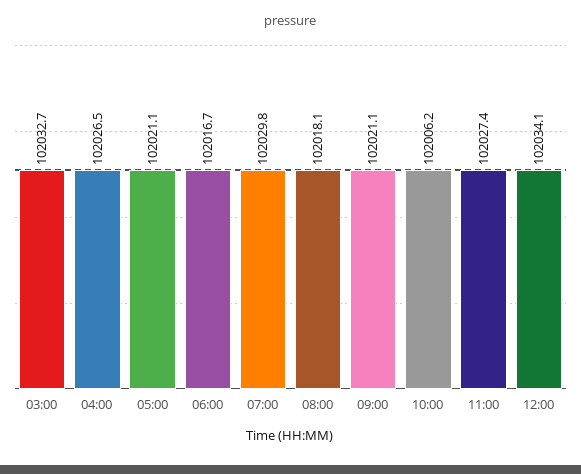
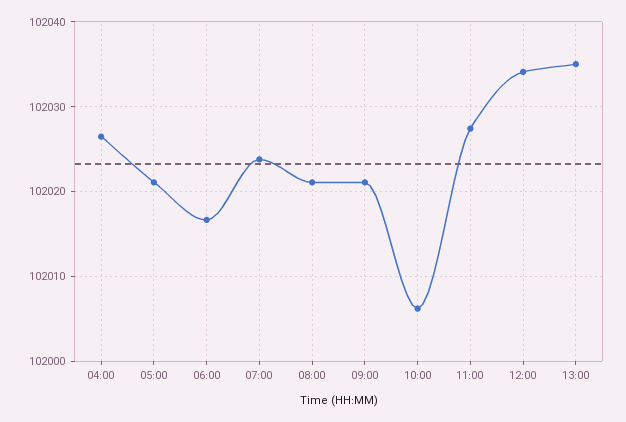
03:00: 102032.7 -> none
07:00: 102029.8 -> 102024
08:00: 102018.1 -> 102021
13:00: none -> 102035

